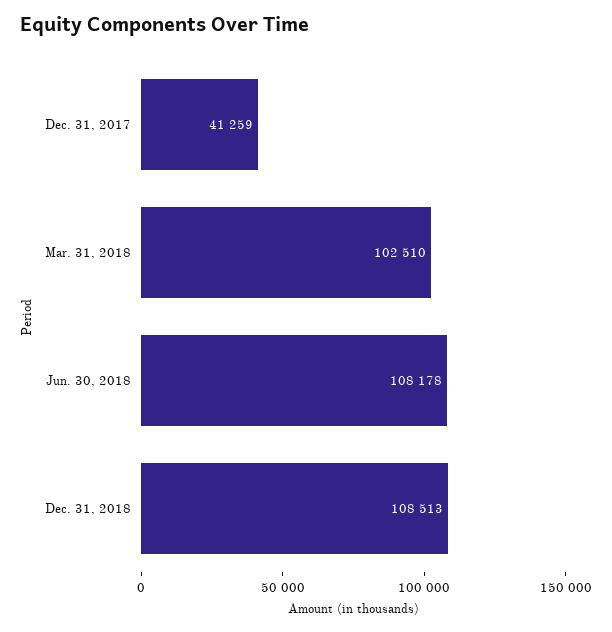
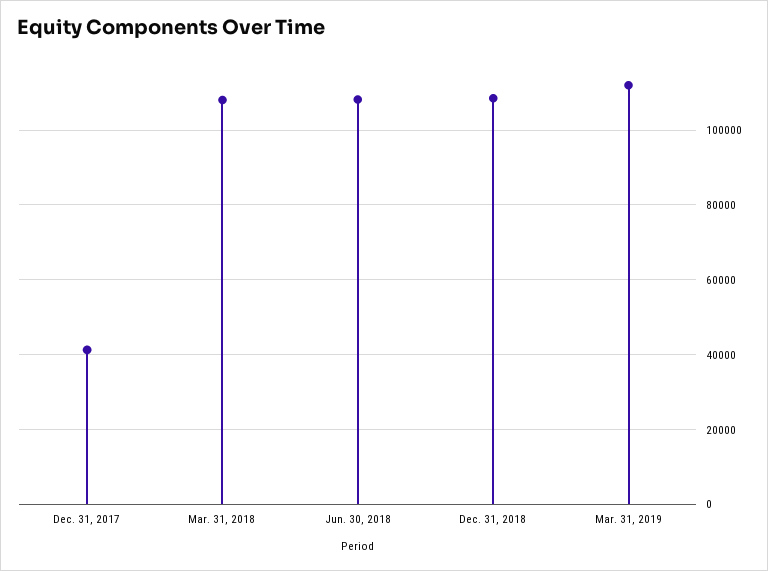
Mar. 31, 2018: 102510 -> 108000
Mar. 31, 2019: none -> 112000

